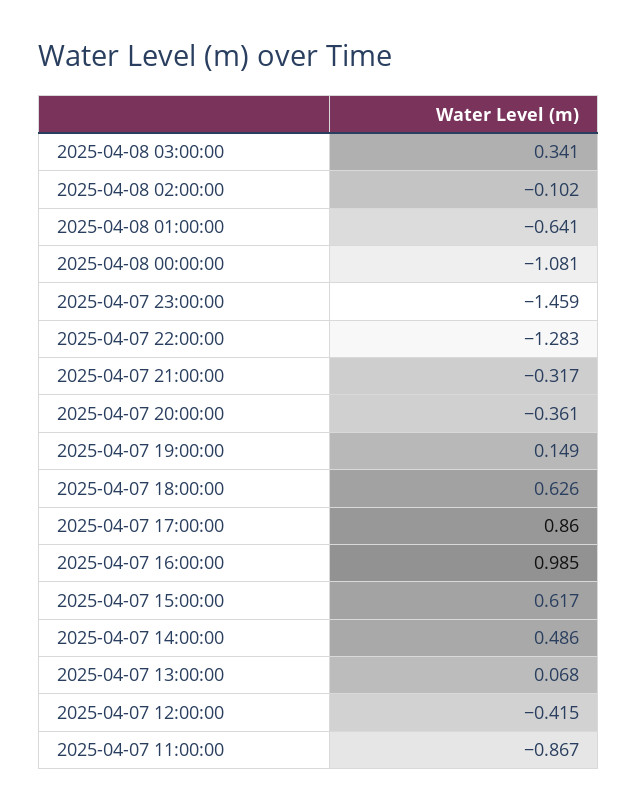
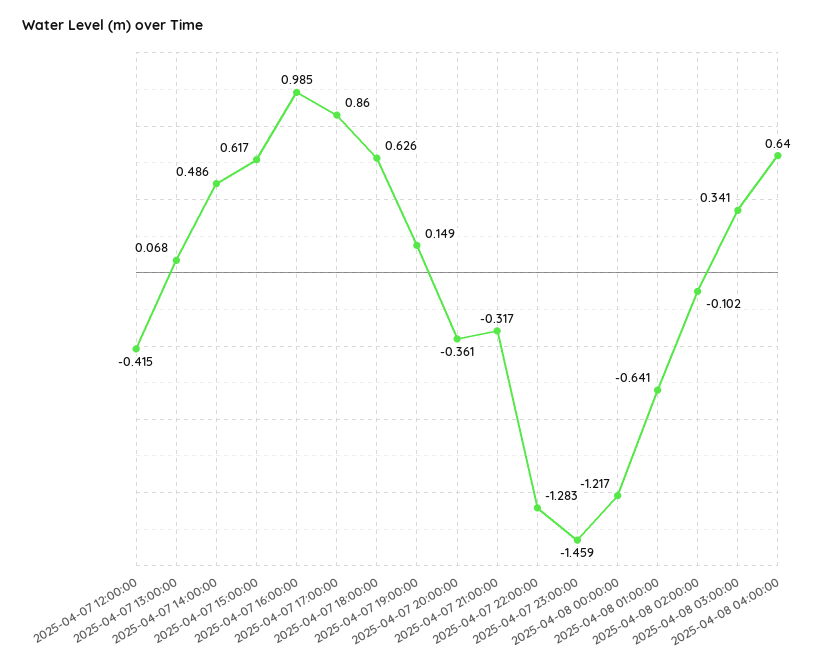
2025-04-08 00:00:00: -1.081 -> -1.217
2025-04-07 11:00:00: -0.867 -> none
2025-04-08 04:00:00: none -> 0.64

